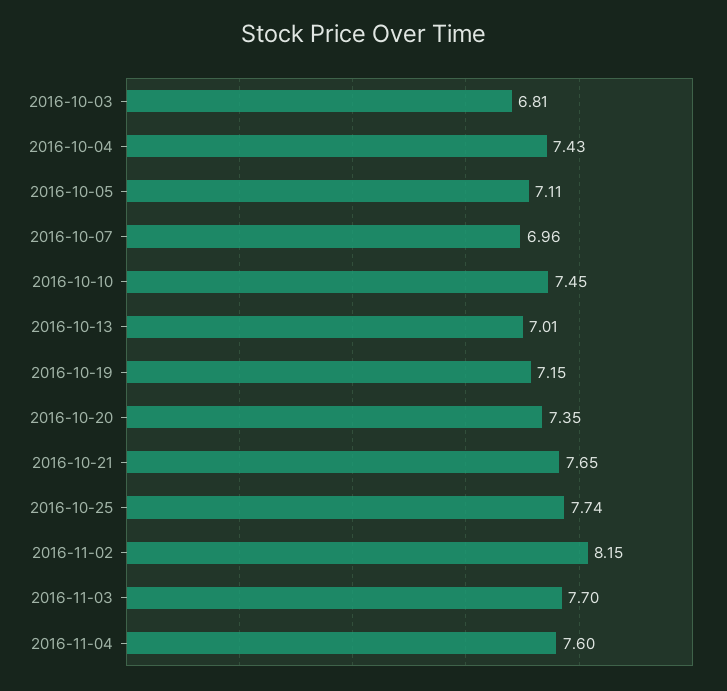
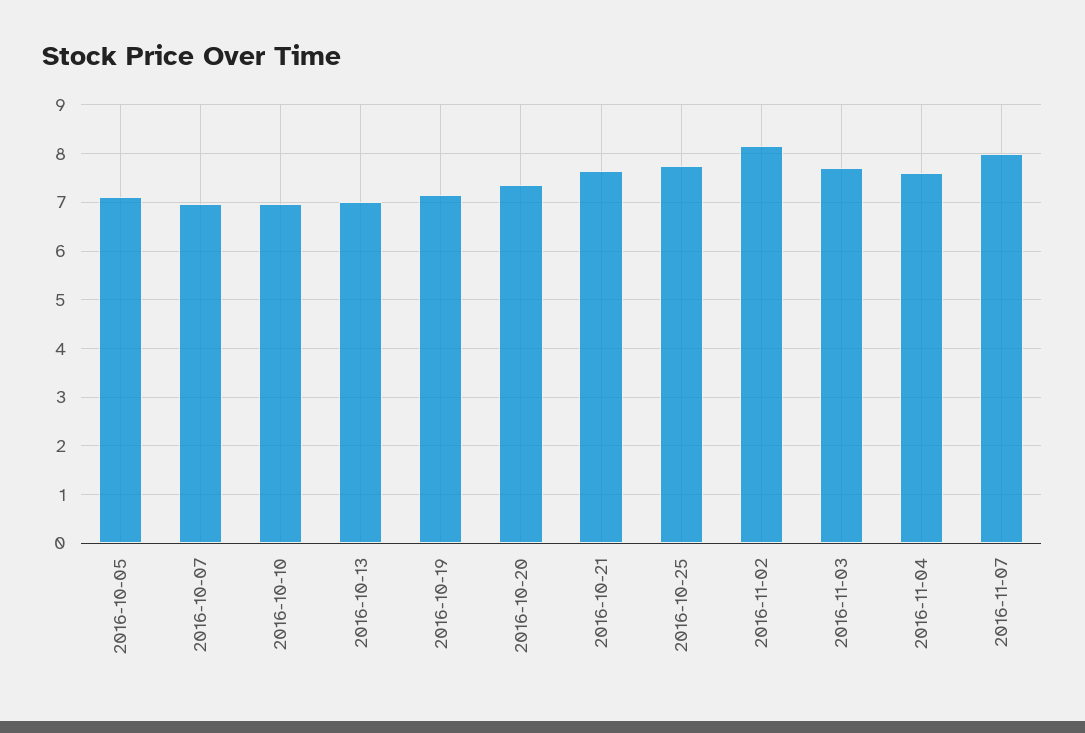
2016-10-03: 6.81 -> none
2016-10-04: 7.43 -> none
2016-10-10: 7.45 -> 7
2016-11-07: none -> 8

